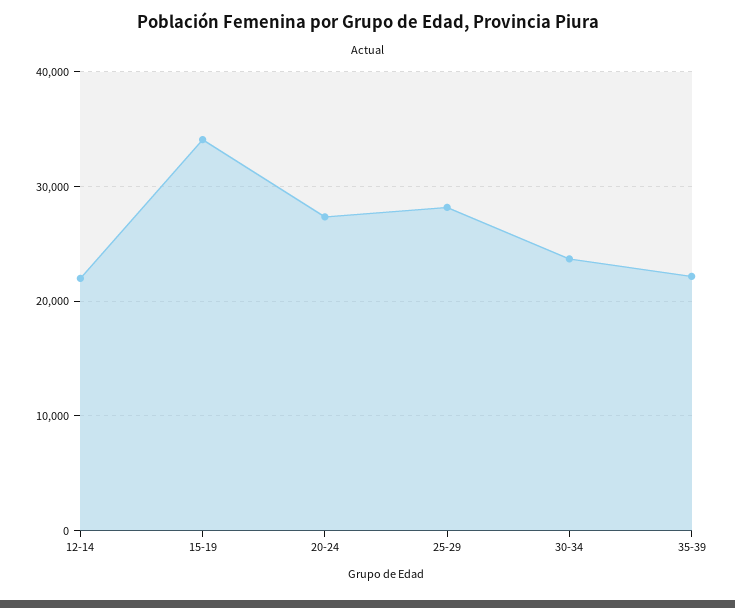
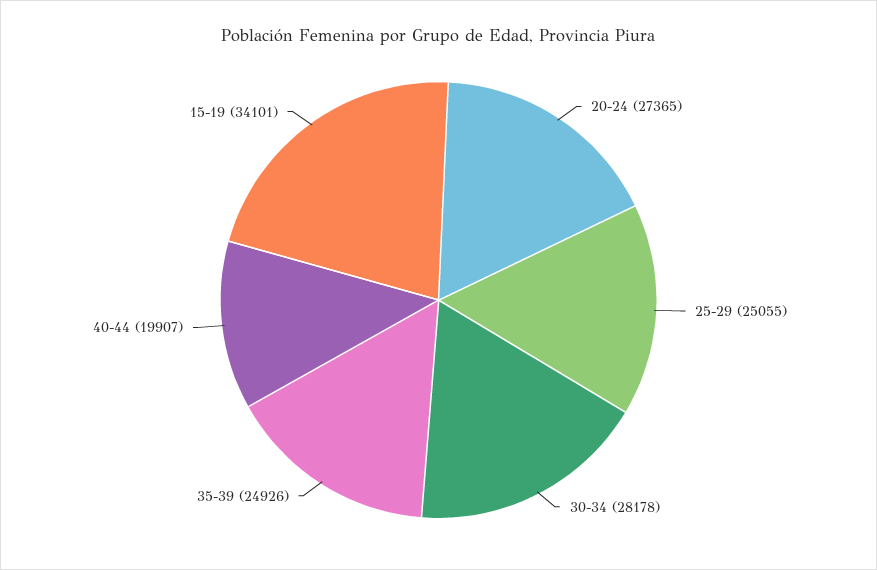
12-14: 22000 -> none
25-29: 28000 -> 25055
30-34: 24000 -> 28178
35-39: 22000 -> 24926
40-44: none -> 19907

